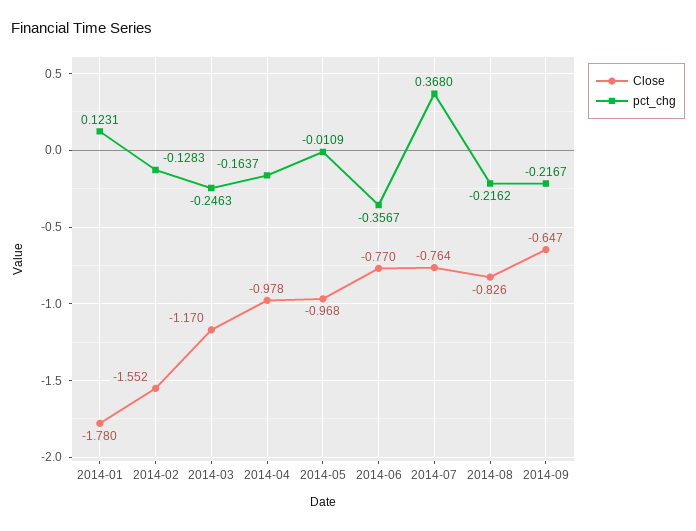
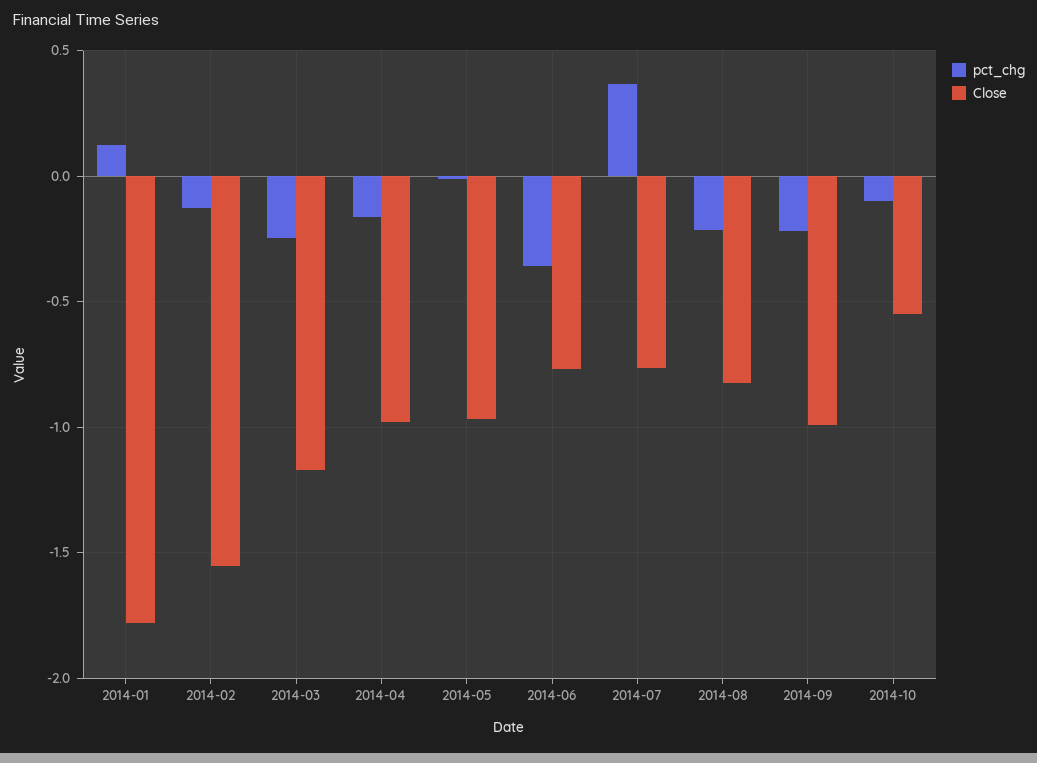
Close, 2014-09: -0.647 -> -1
pct_chg, 2014-10: none -> -0.1
Close, 2014-10: none -> -0.55

